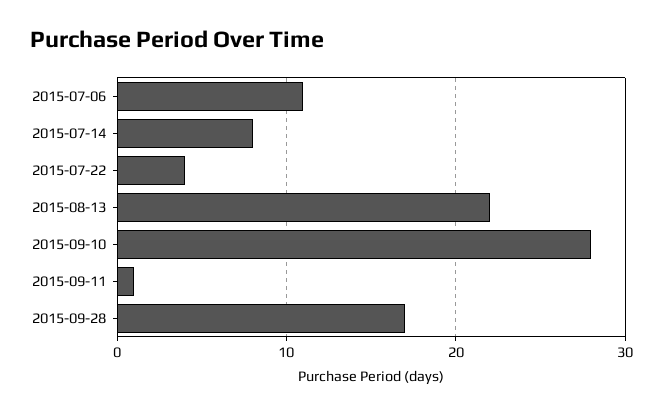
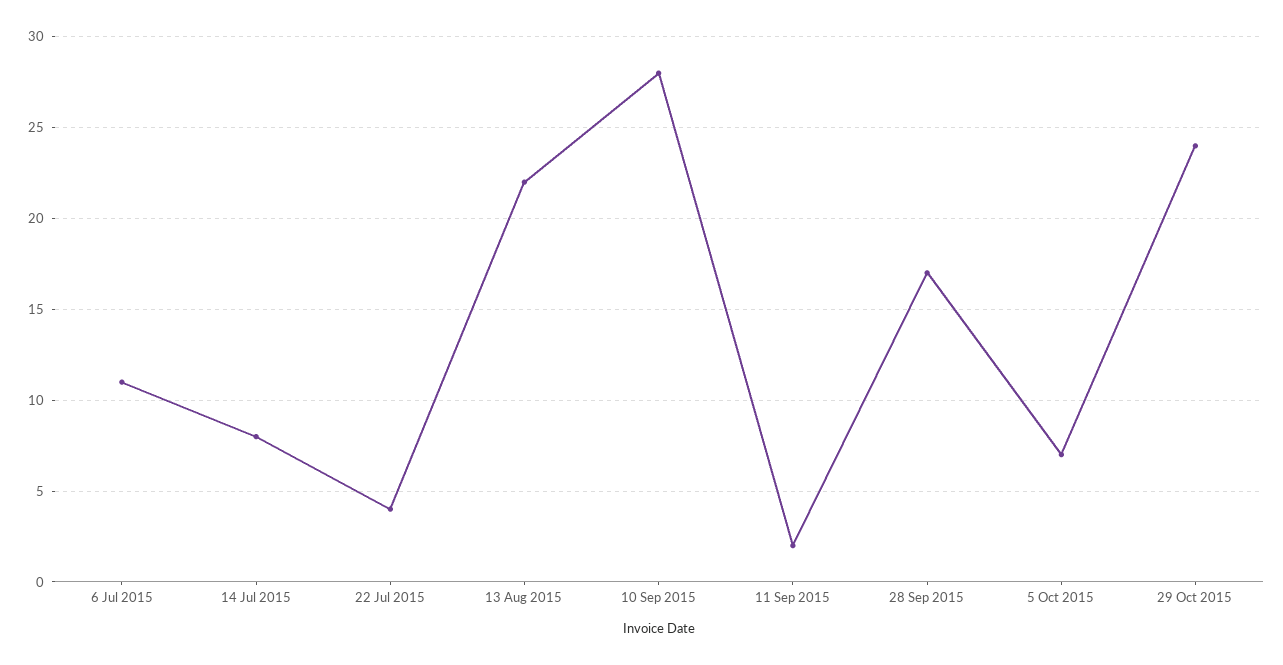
2015-09-11: 1 -> 2
5 Oct 2015: none -> 7
29 Oct 2015: none -> 24

